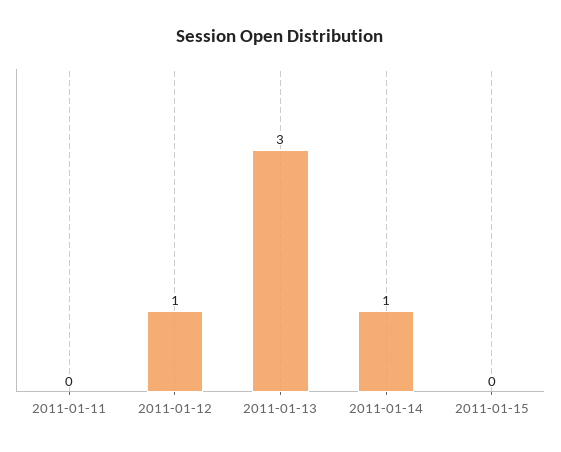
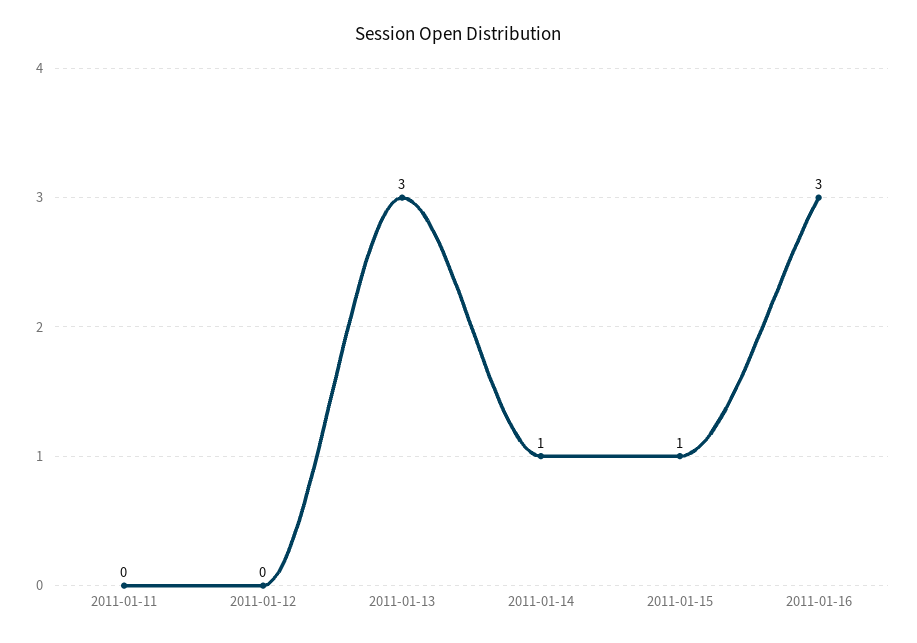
2011-01-12: 1 -> 0
2011-01-15: 0 -> 1
2011-01-16: none -> 3

